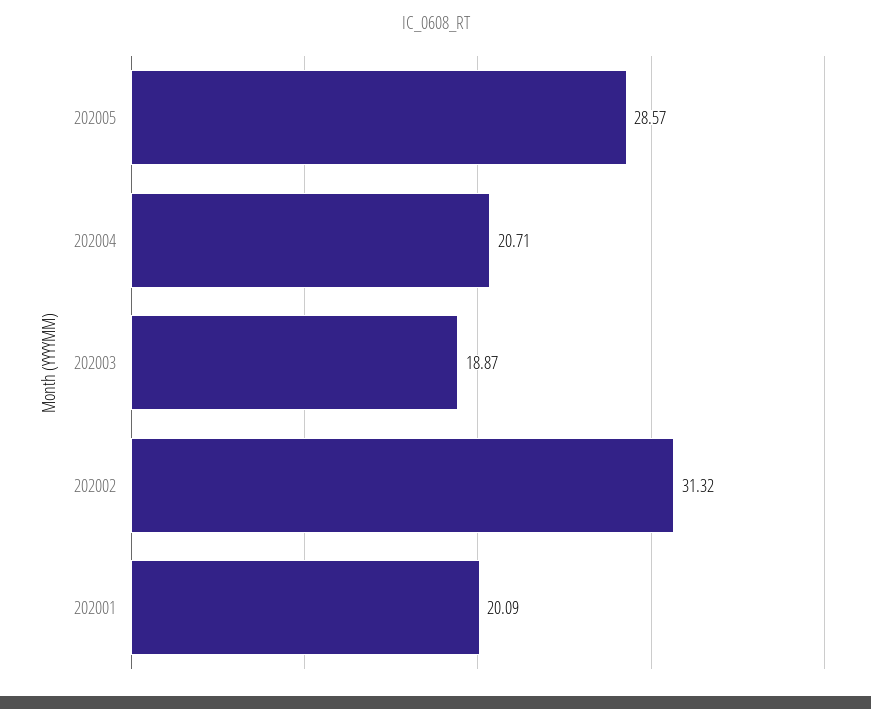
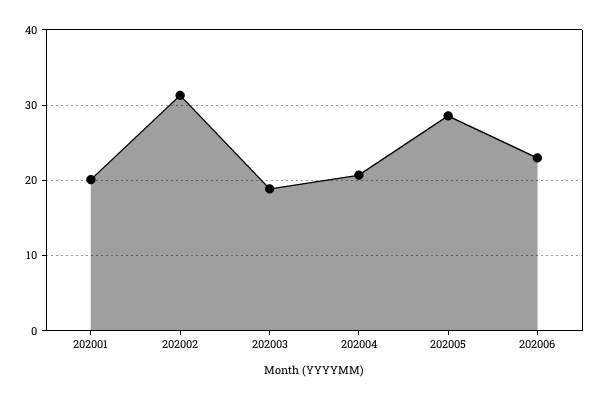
202006: none -> 23

